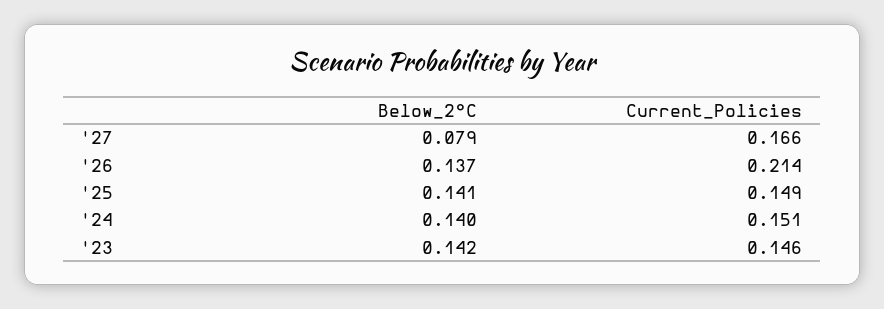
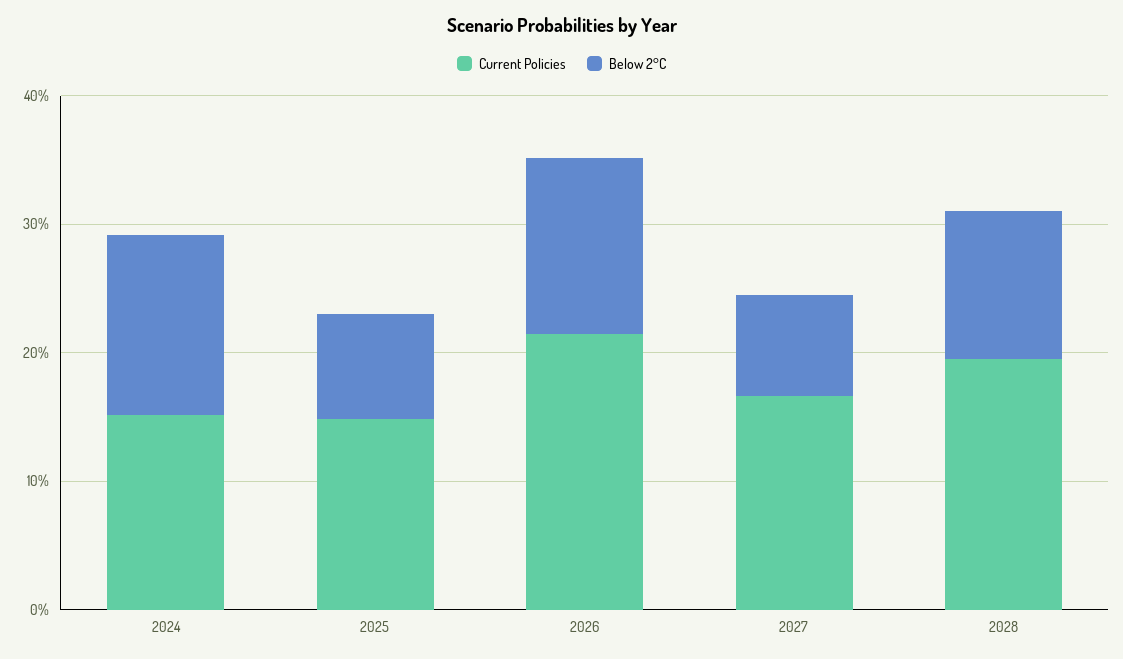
Below_2°C, '25: 0.141 -> 0.08
Below_2°C, '23: 0.142 -> none
Current_Policies, '23: 0.146 -> none
Current_Policies, 2028: none -> 0.2
Below_2°C, 2028: none -> 0.12

